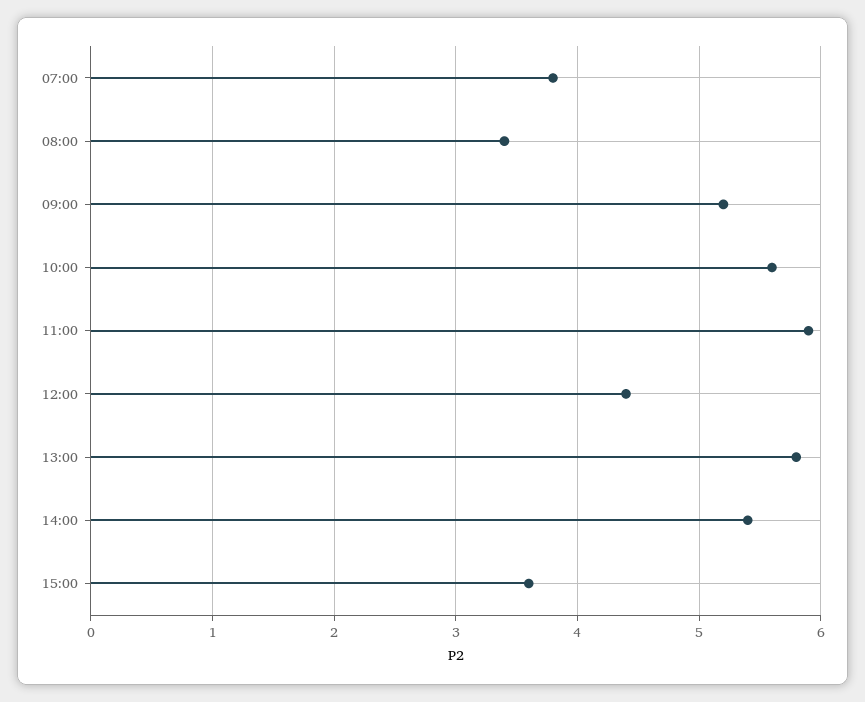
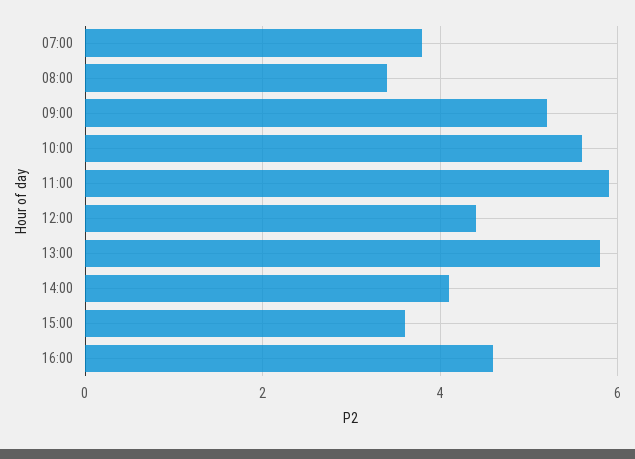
14:00: 5.4 -> 4
16:00: none -> 4.5

